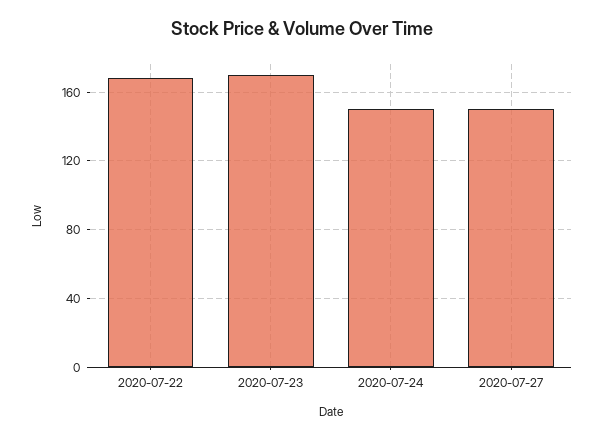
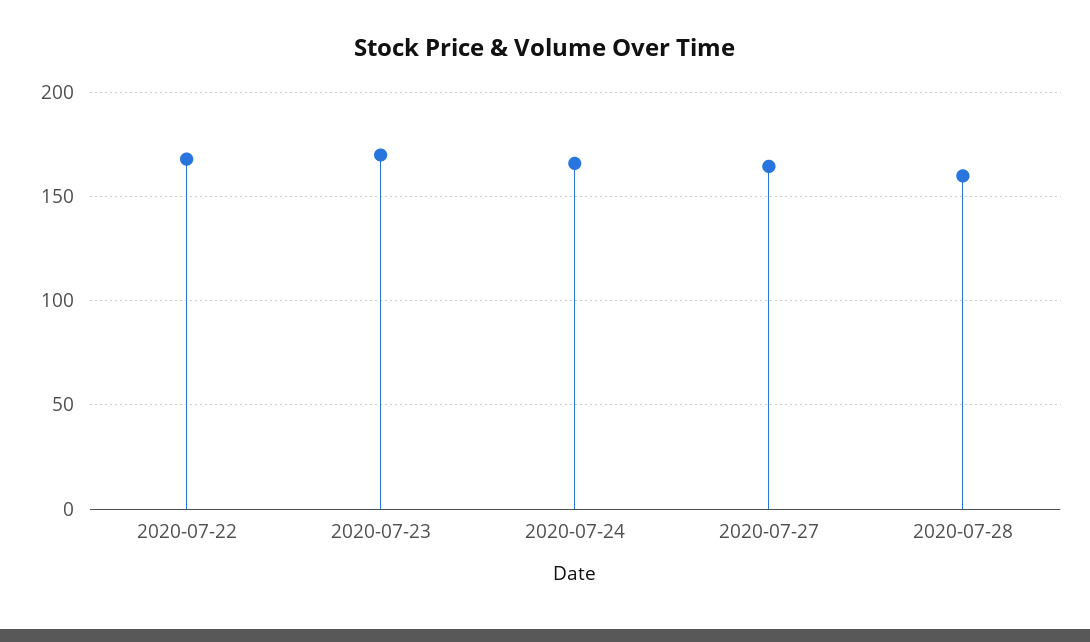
2020-07-24: 150 -> 165
2020-07-27: 150 -> 165
2020-07-28: none -> 160

